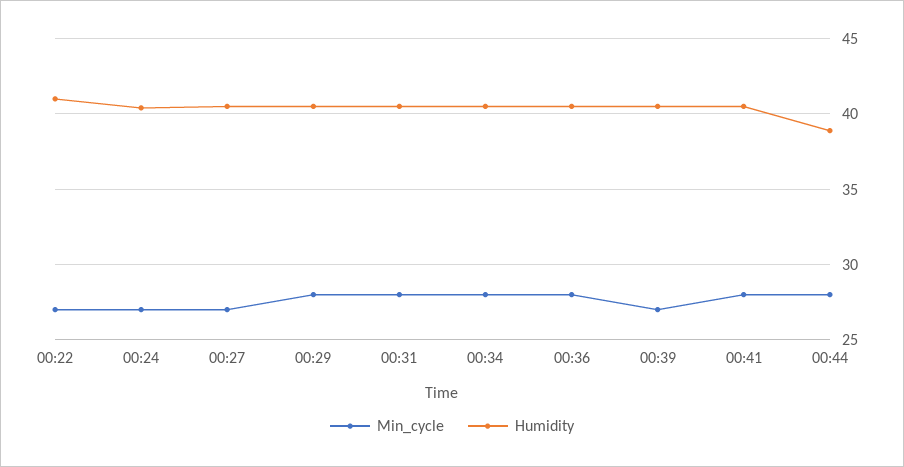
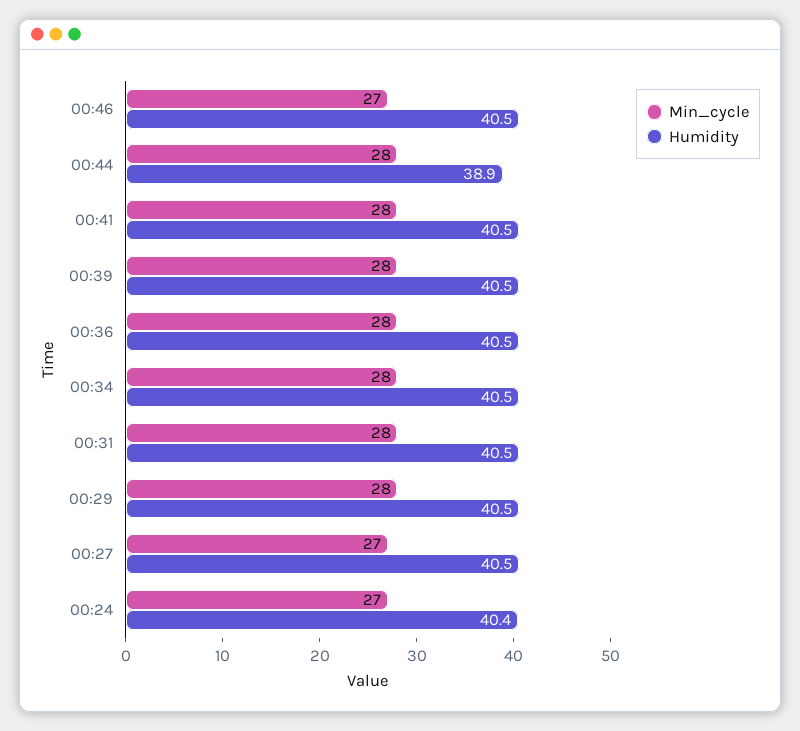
Min_cycle, 00:22: 27 -> none
Humidity, 00:22: 41 -> none
Min_cycle, 00:39: 27 -> 28
Min_cycle, 00:46: none -> 27
Humidity, 00:46: none -> 40.5

